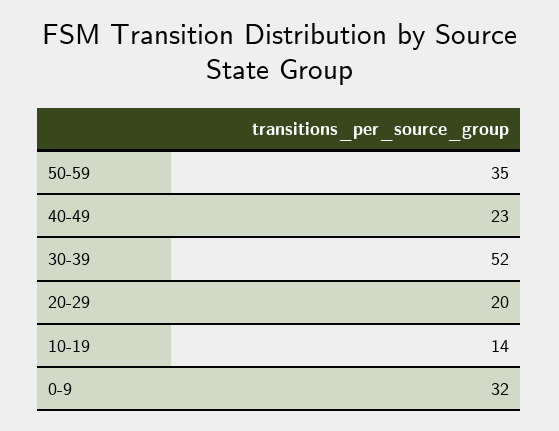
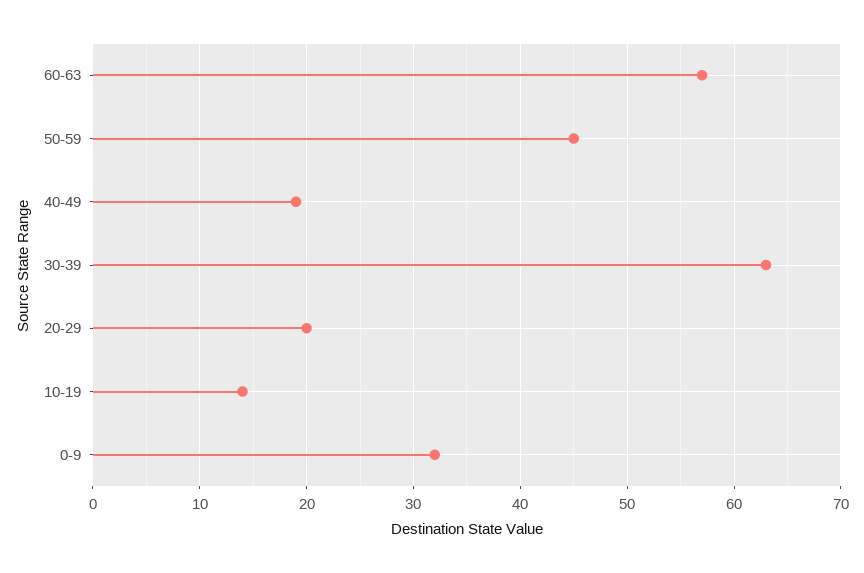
50-59: 35 -> 45
40-49: 23 -> 19
30-39: 52 -> 63
60-63: none -> 57

